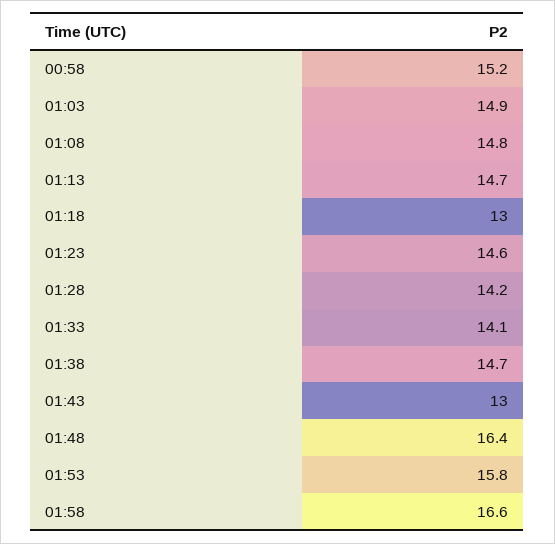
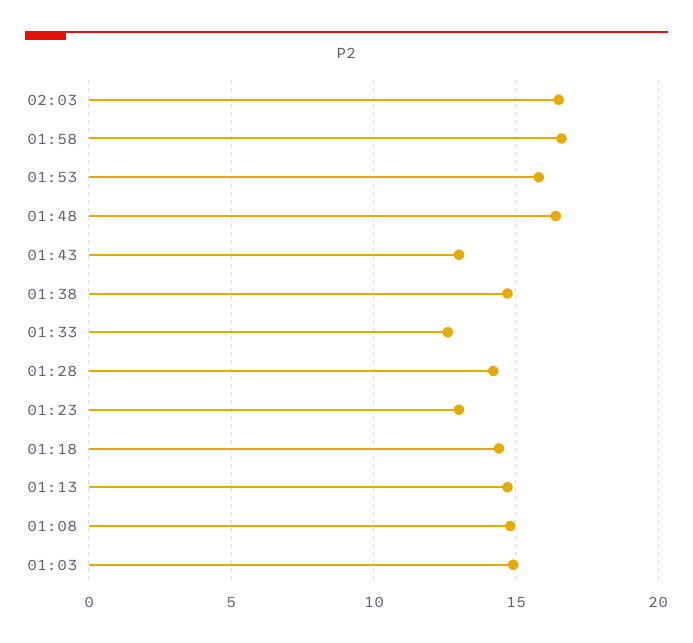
00:58: 15.2 -> none
01:18: 13 -> 14.5
01:23: 14.6 -> 13
01:33: 14.1 -> 12.5
02:03: none -> 16.5

